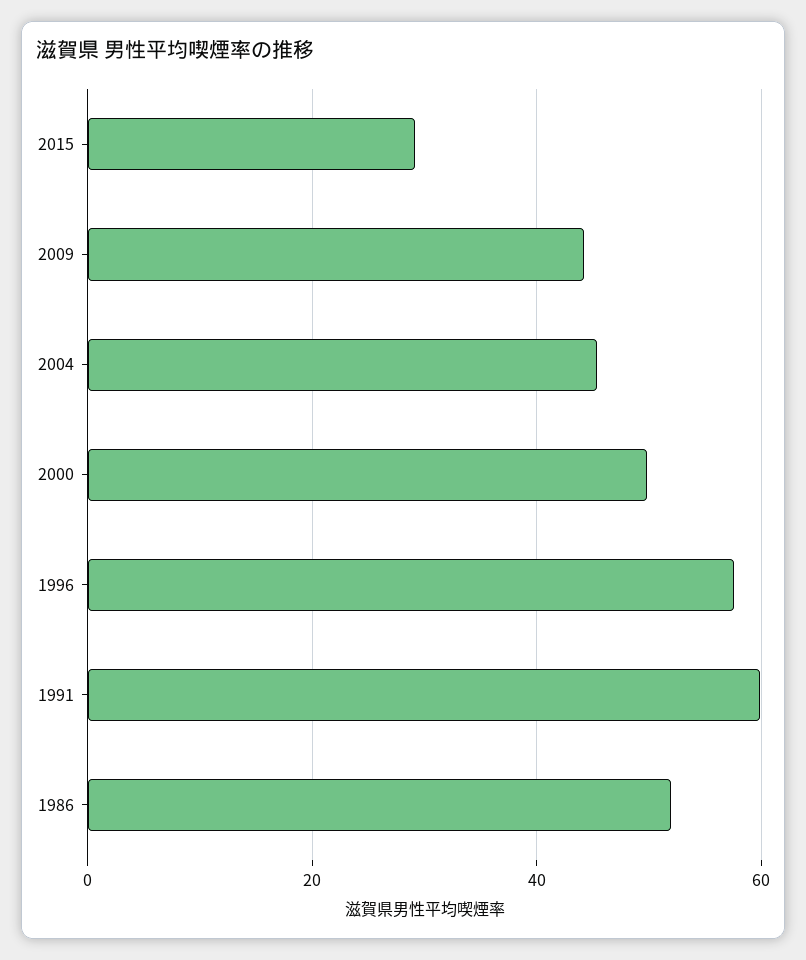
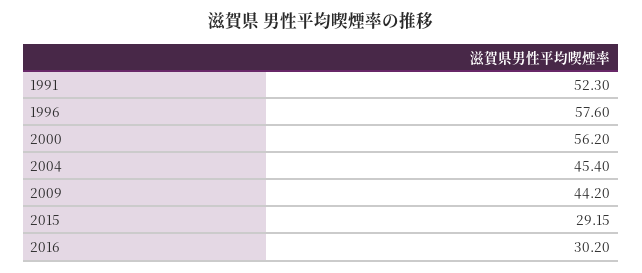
2000: 50 -> 56.2
1991: 60 -> 52.3
1986: 52 -> none
2016: none -> 30.2

